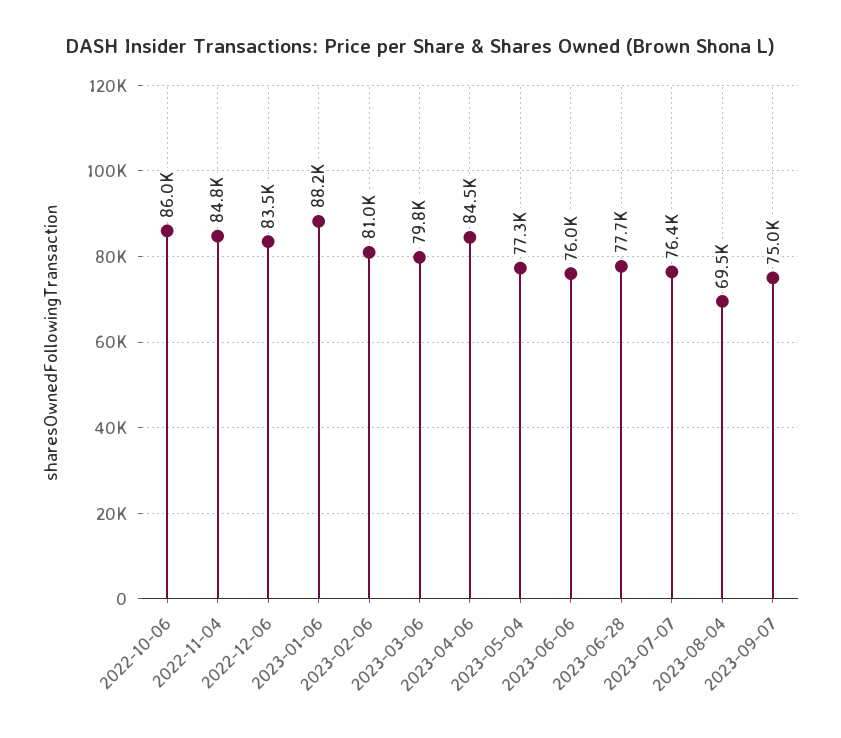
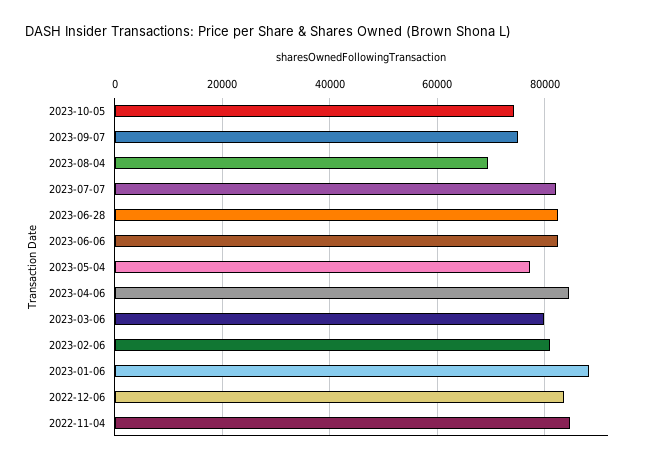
2022-10-06: 86000 -> none
2023-06-06: 76000 -> 82000
2023-06-28: 77700 -> 82000
2023-07-07: 76400 -> 82000
2023-10-05: none -> 74000

